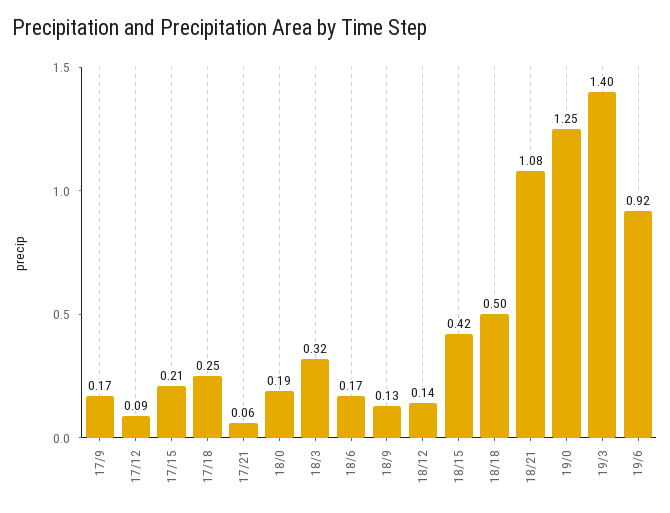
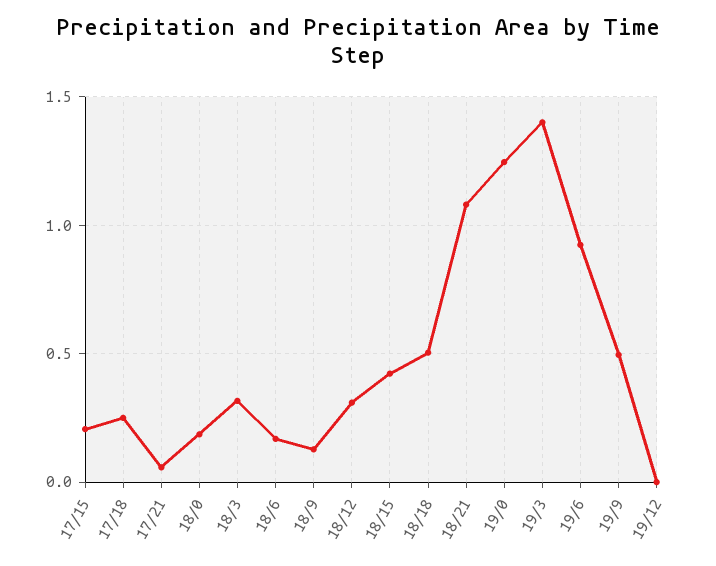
17/9: 0.17 -> none
17/12: 0.09 -> none
18/12: 0.14 -> 0.3
19/9: none -> 0.5
19/12: none -> 0

